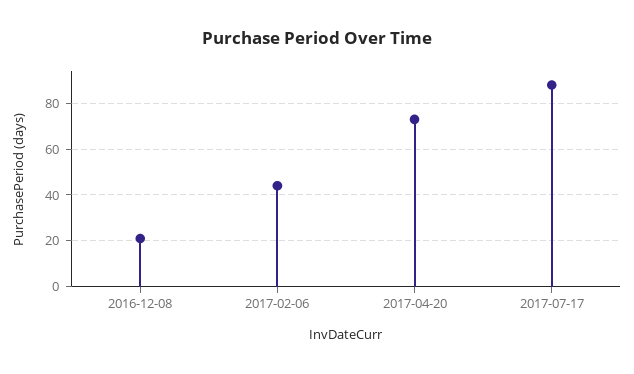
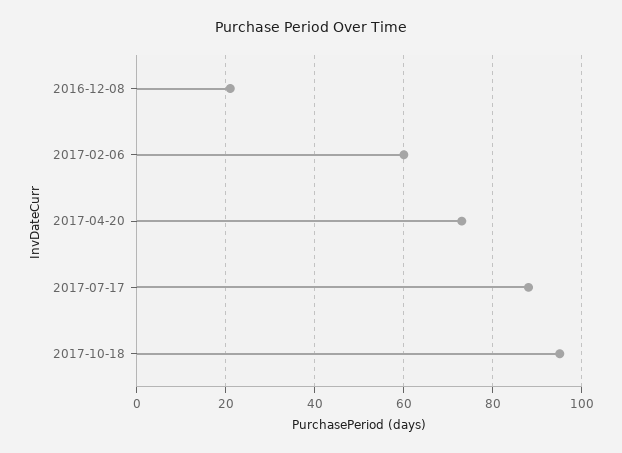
2017-02-06: 45 -> 60
2017-10-18: none -> 95

